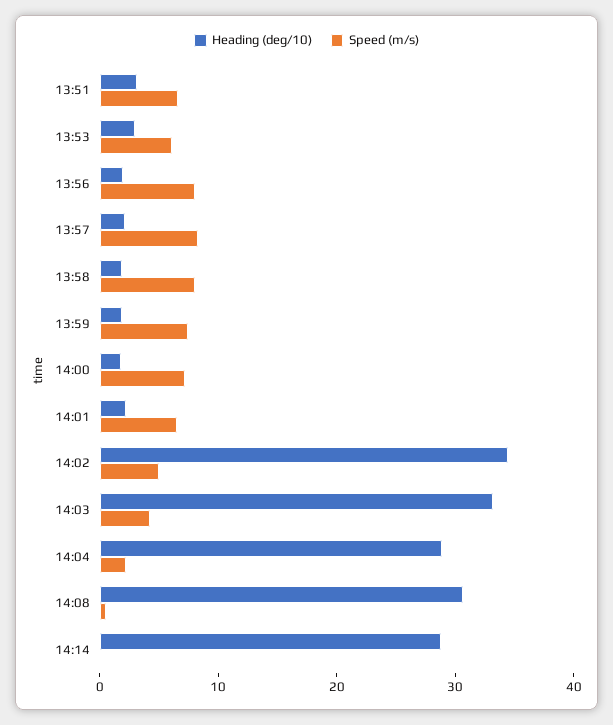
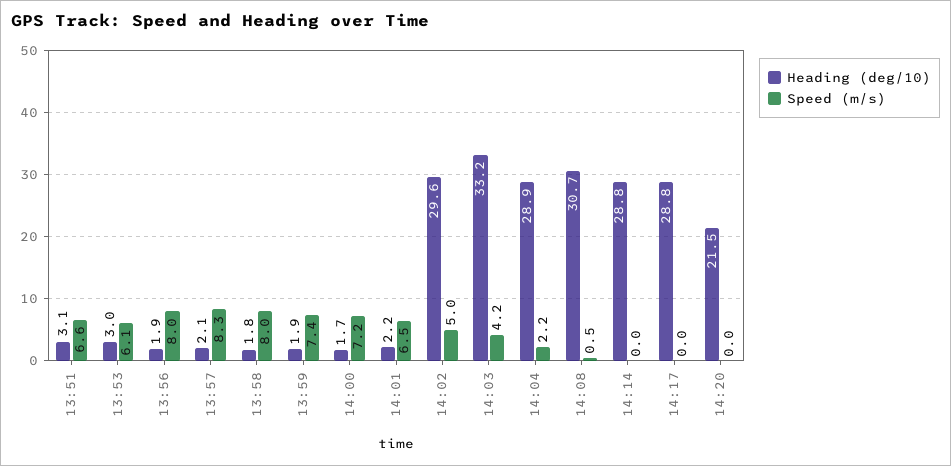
Heading (deg/10), 14:02: 34 -> 29.6
Heading (deg/10), 14:17: none -> 28.8
Speed (m/s), 14:17: none -> 0
Heading (deg/10), 14:20: none -> 21.5
Speed (m/s), 14:20: none -> 0

